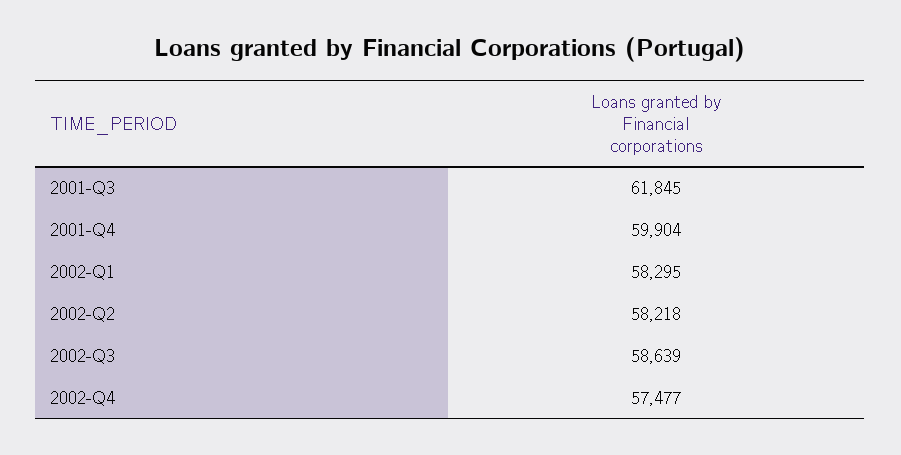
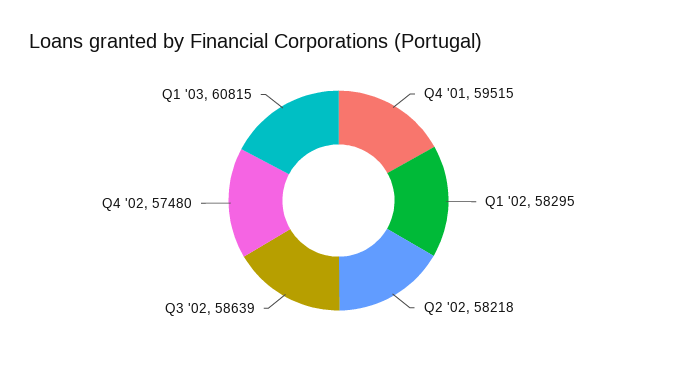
2001-Q3: 61845 -> none
2001-Q4: 59904 -> 59515
2002-Q4: 57477 -> 57480
Q1 '03: none -> 60815

